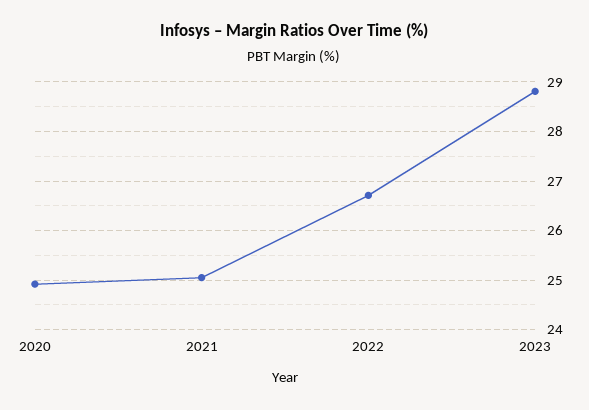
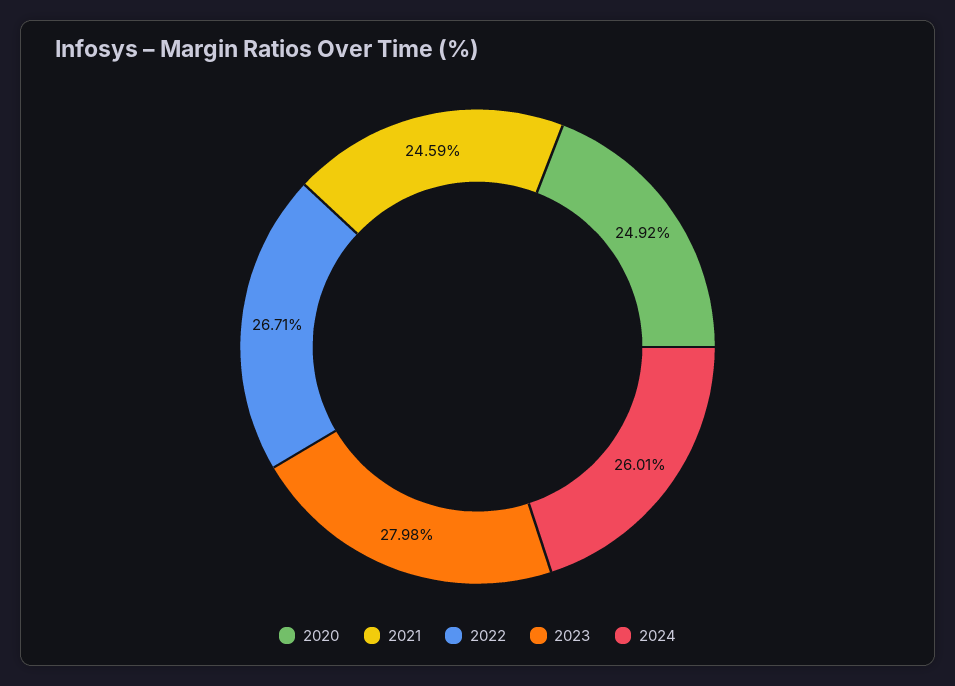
2021: 25 -> 24.59
2023: 28.8 -> 27.98
2024: none -> 26.01

